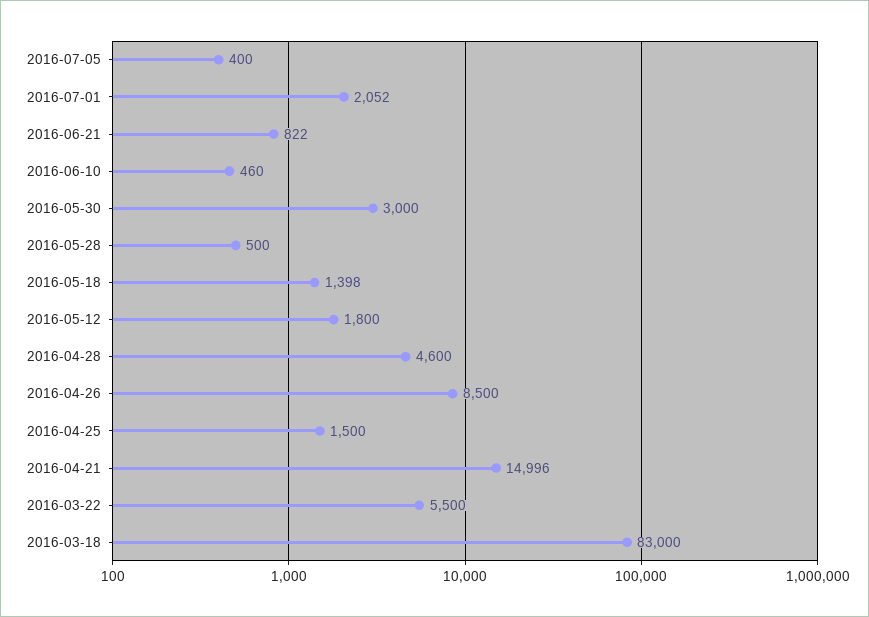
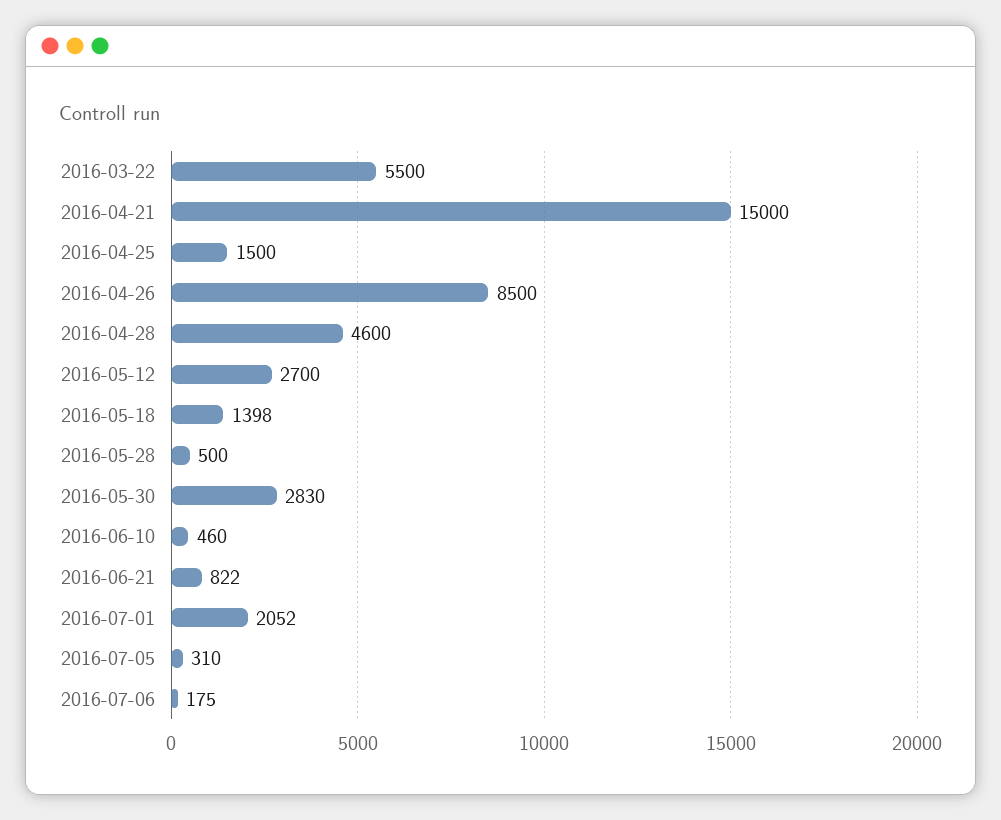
2016-07-05: 400 -> 310
2016-05-30: 3000 -> 2830
2016-05-12: 1800 -> 2700
2016-04-21: 14996 -> 15000
2016-03-18: 83000 -> none
2016-07-06: none -> 175

